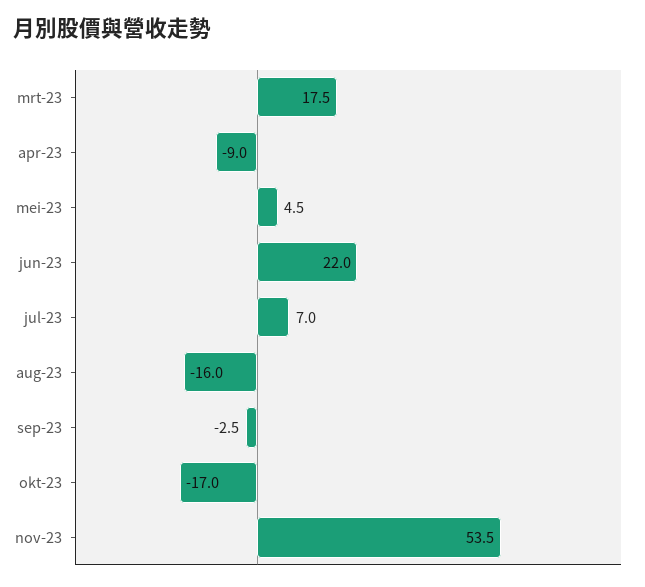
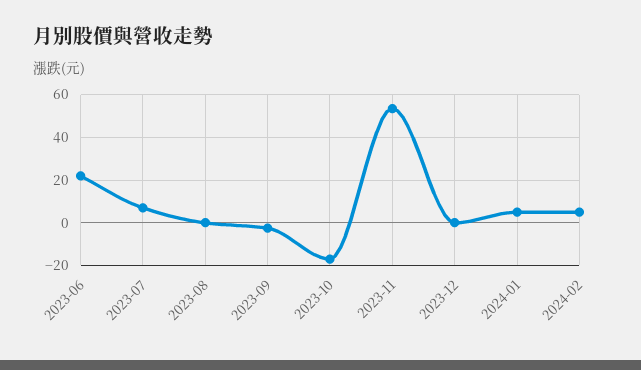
mrt-23: 17.5 -> none
apr-23: -9 -> none
mei-23: 4.5 -> none
aug-23: -16 -> 0
2023-12: none -> 0
2024-01: none -> 5
2024-02: none -> 5

